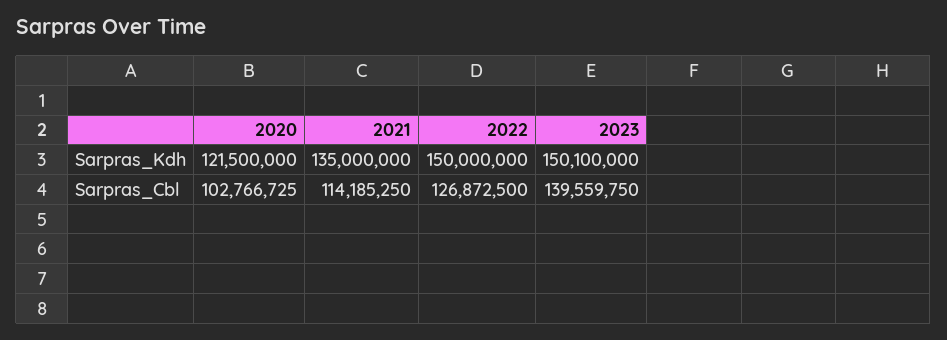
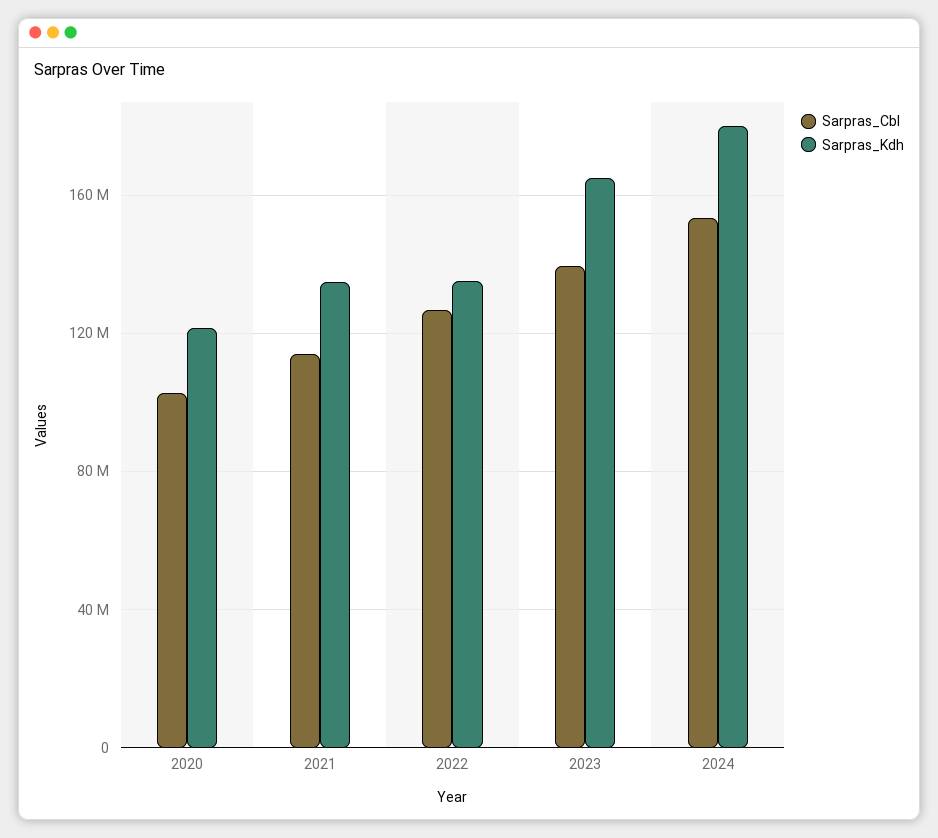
Sarpras_Kdh, 2022: 150000000 -> 135000000
Sarpras_Kdh, 2023: 150100000 -> 165000000
Sarpras_Cbl, 2024: none -> 155000000
Sarpras_Kdh, 2024: none -> 180000000

